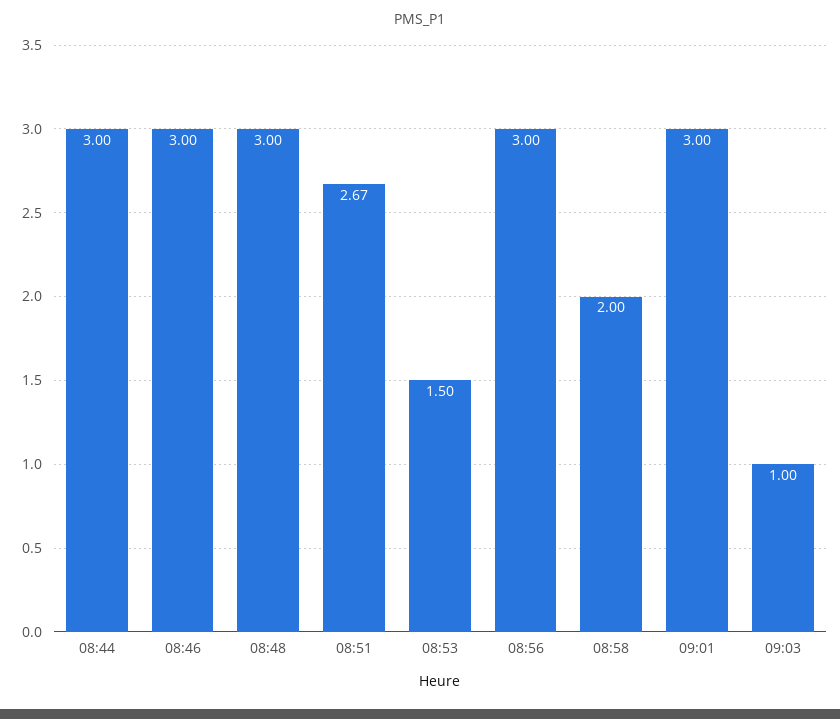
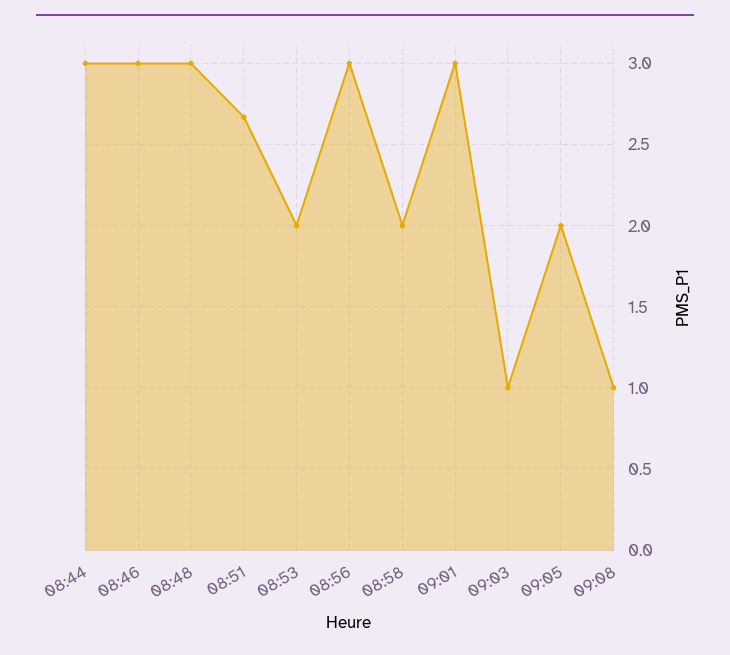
08:53: 1.5 -> 2
09:05: none -> 2
09:08: none -> 1

